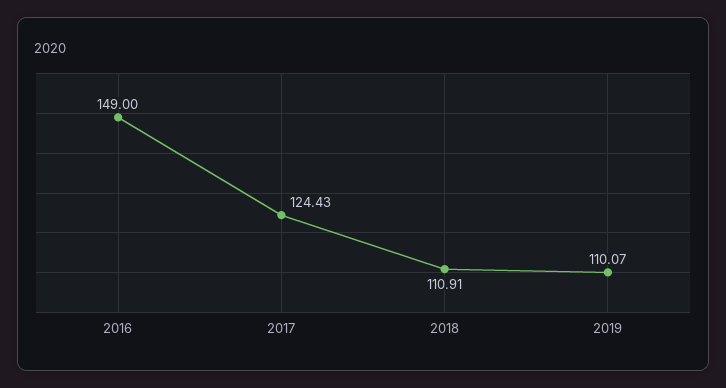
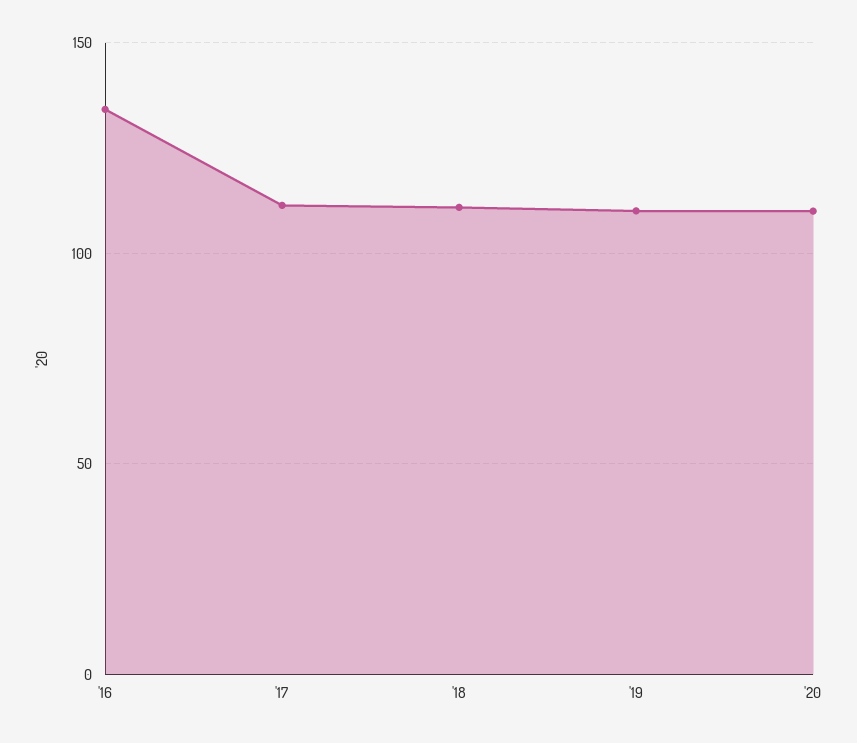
2016: 149 -> 135
2017: 124.43 -> 110
'20: none -> 110

